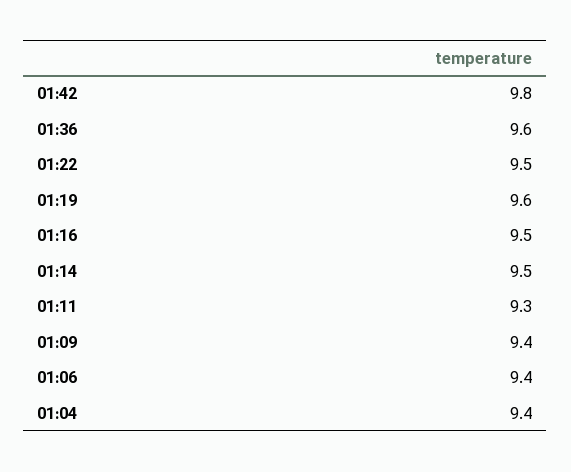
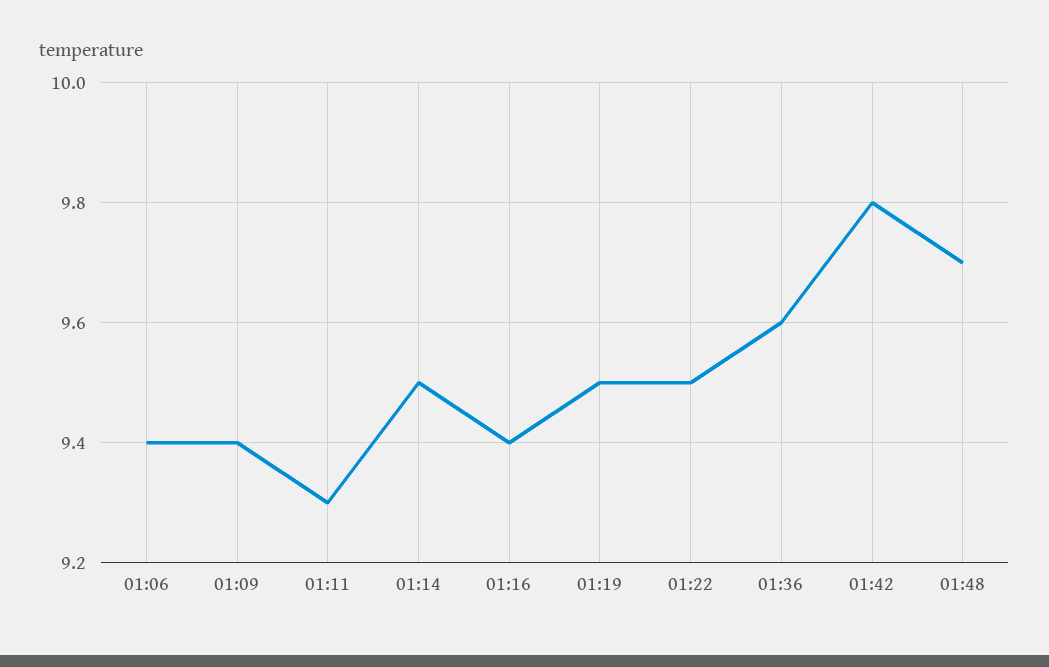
01:19: 9.6 -> 9.5
01:16: 9.5 -> 9.4
01:04: 9.4 -> none
01:48: none -> 9.7

